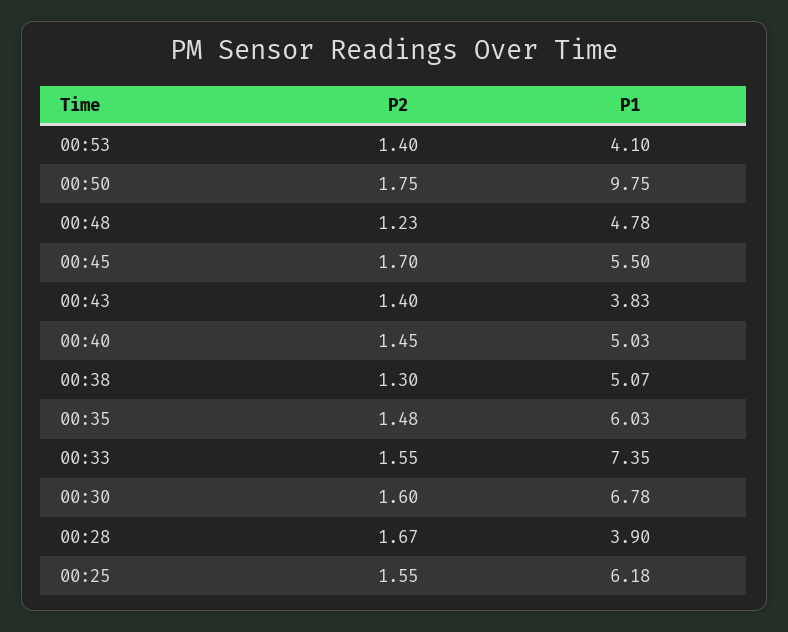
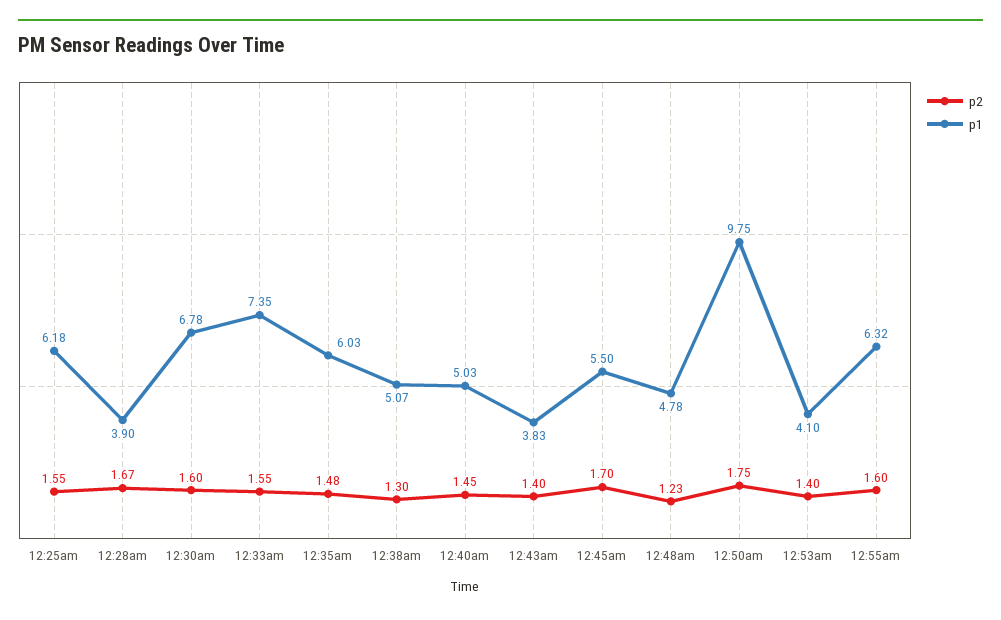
P2, 12:55am: none -> 1.6
P1, 12:55am: none -> 6.32

